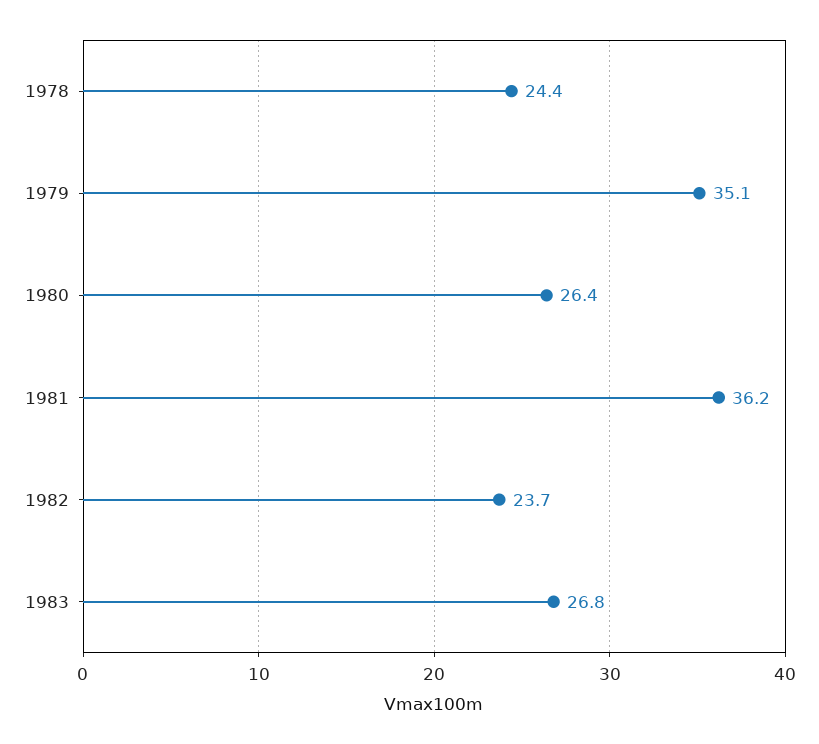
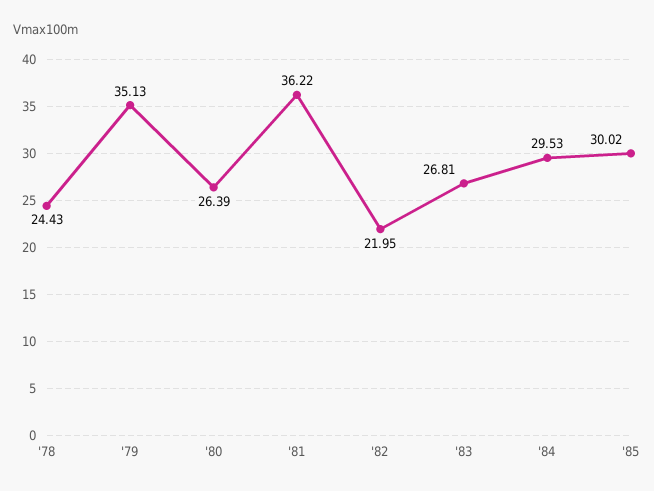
1982: 23.7 -> 21.95
'84: none -> 29.53
'85: none -> 30.02

